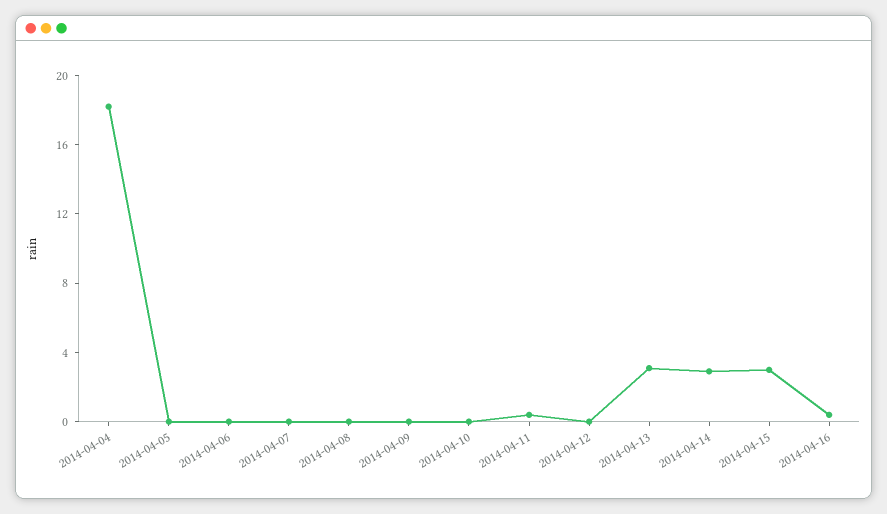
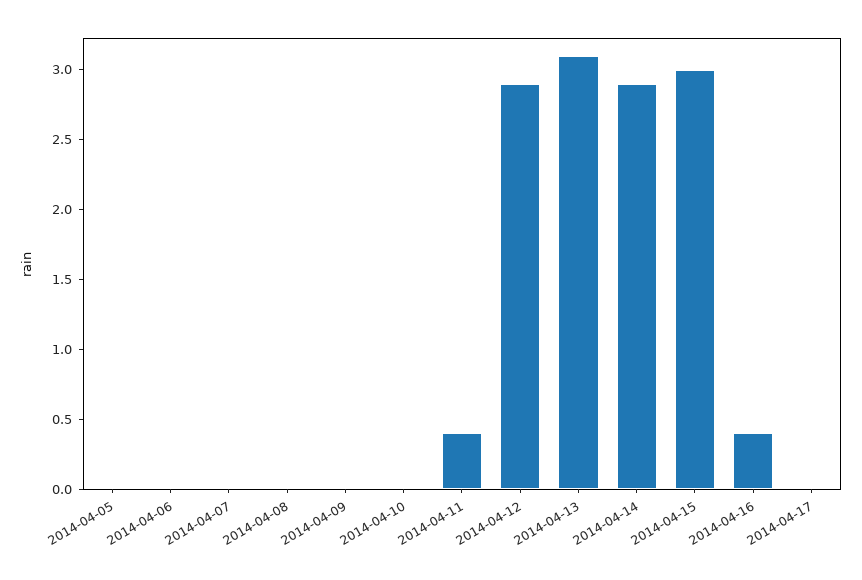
2014-04-04: 18 -> none
2014-04-12: 0 -> 2.9
2014-04-17: none -> 0

